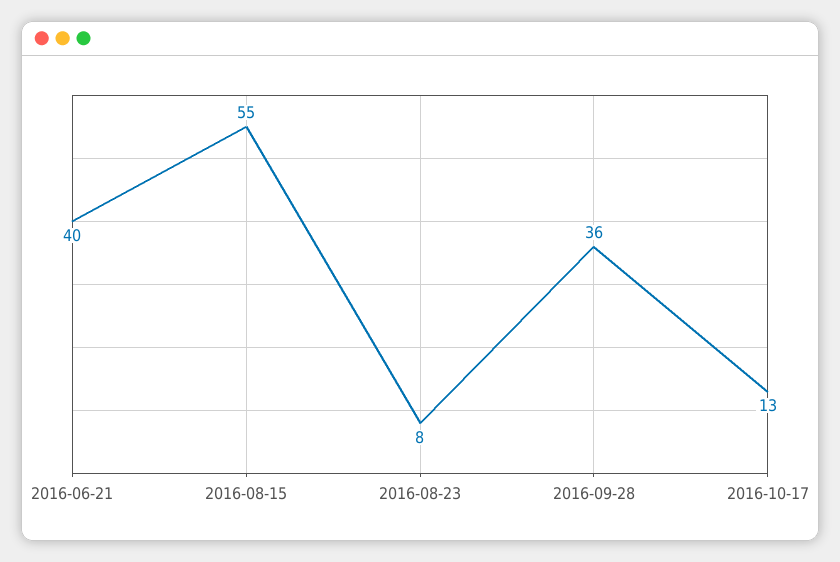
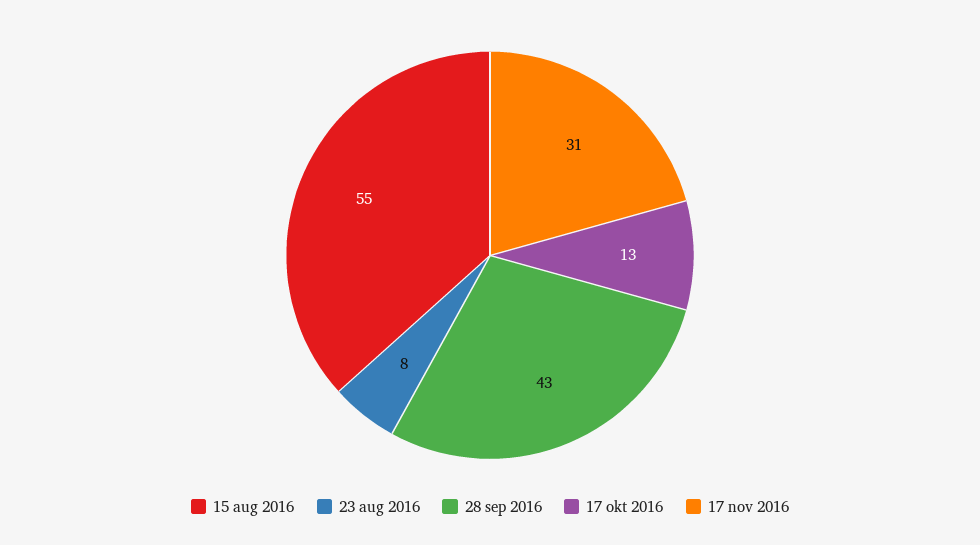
2016-06-21: 40 -> none
2016-09-28: 36 -> 43
17 nov 2016: none -> 31

